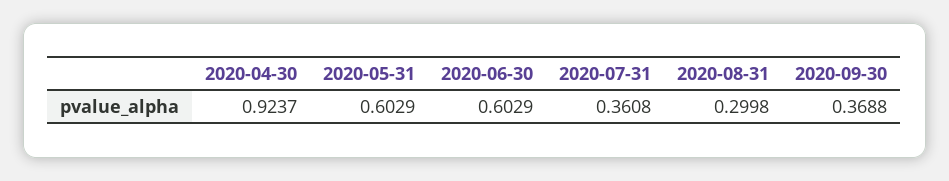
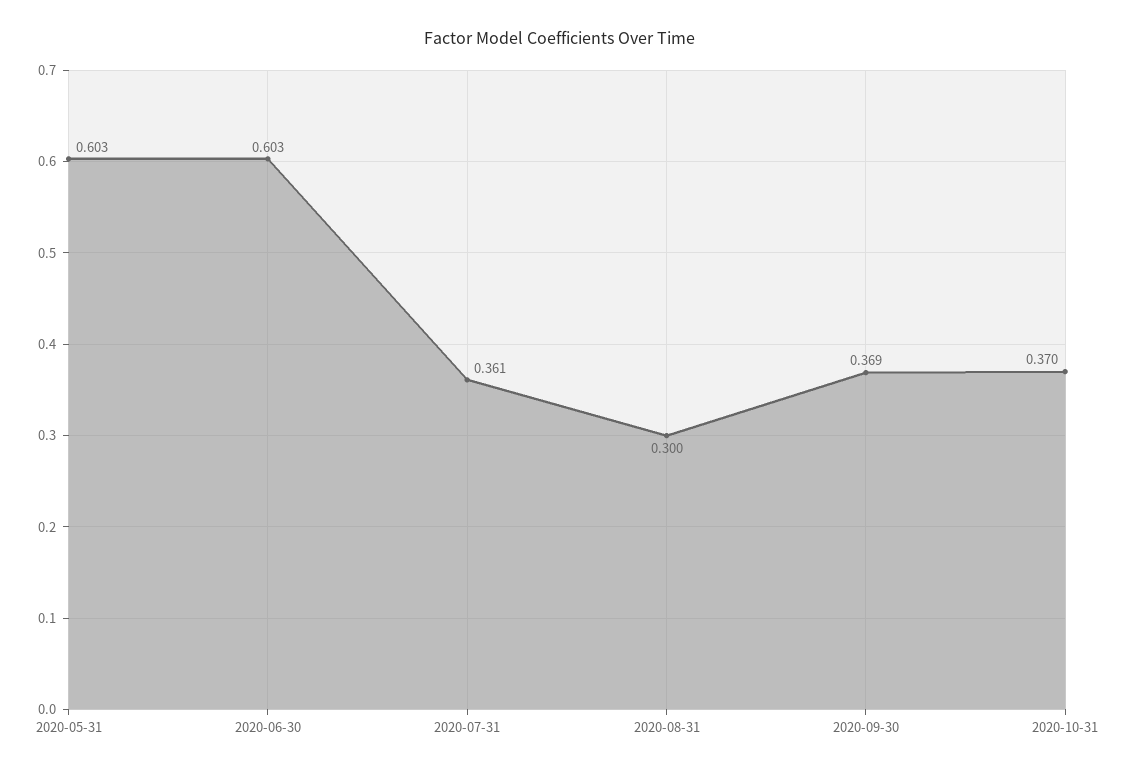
2020-04-30: 0.9237 -> none
2020-10-31: none -> 0.37

